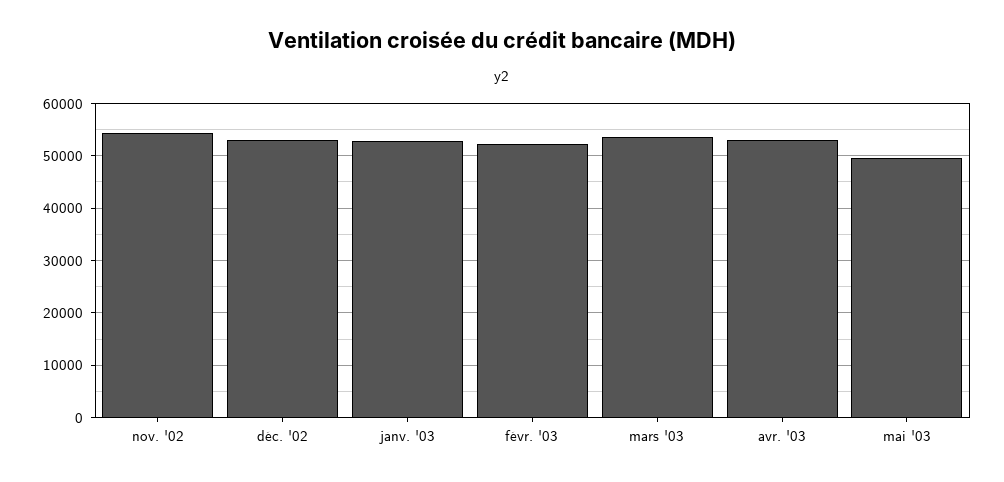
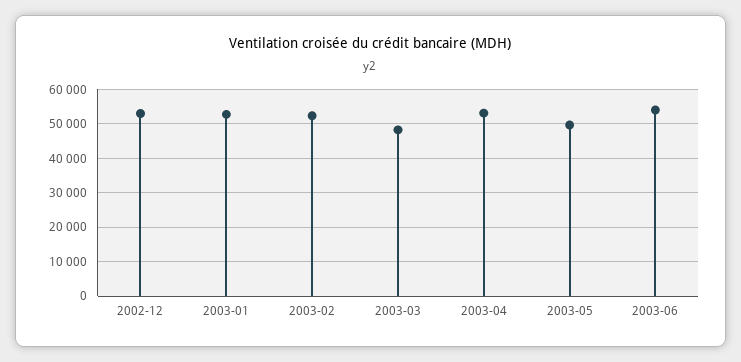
nov. '02: 54000 -> none
mars '03: 54000 -> 48000
2003-06: none -> 54000

